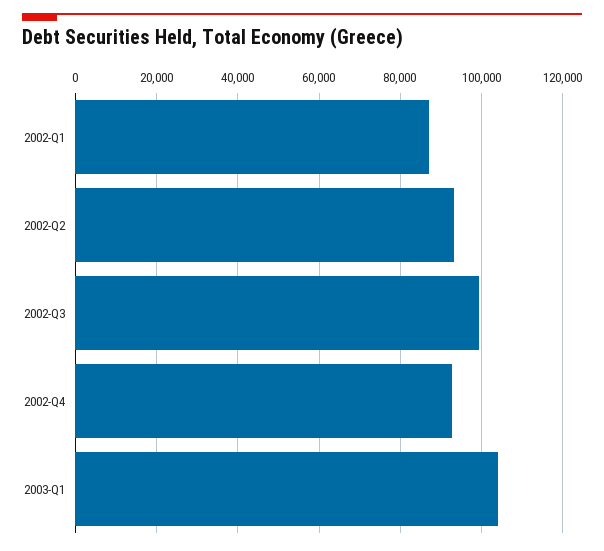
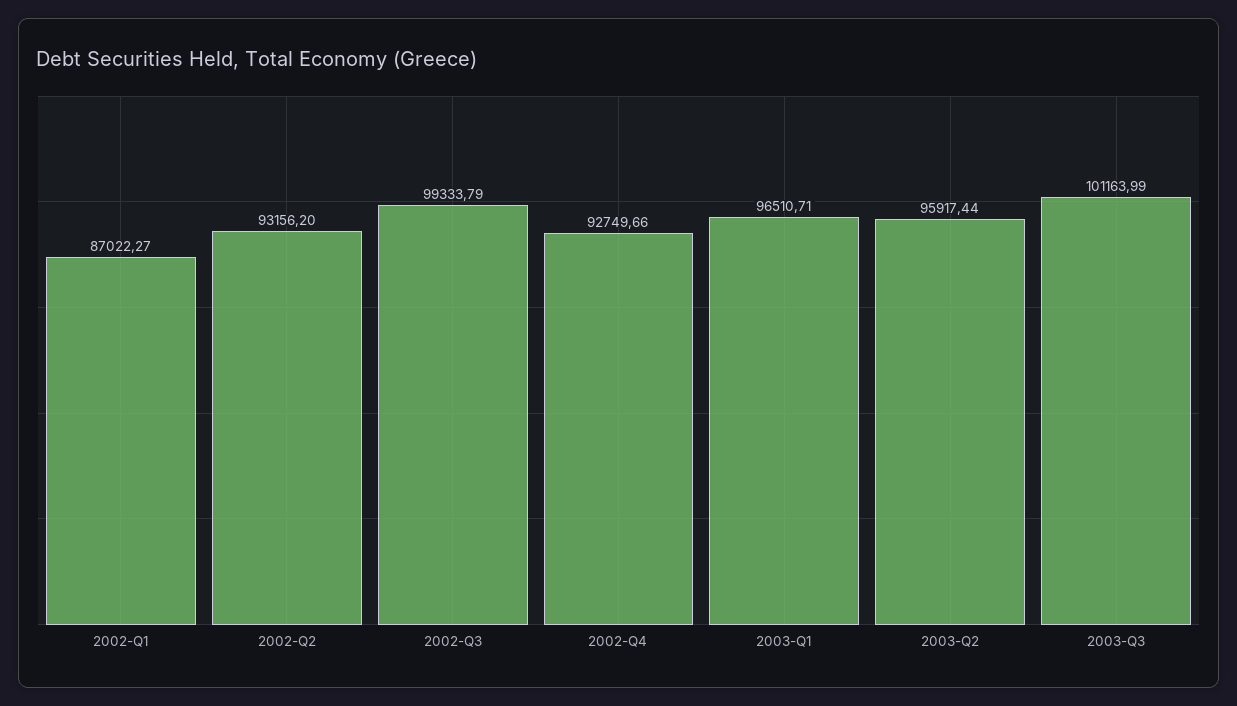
2003-Q1: 104000 -> 96510.71
2003-Q2: none -> 95917.44
2003-Q3: none -> 101163.99

